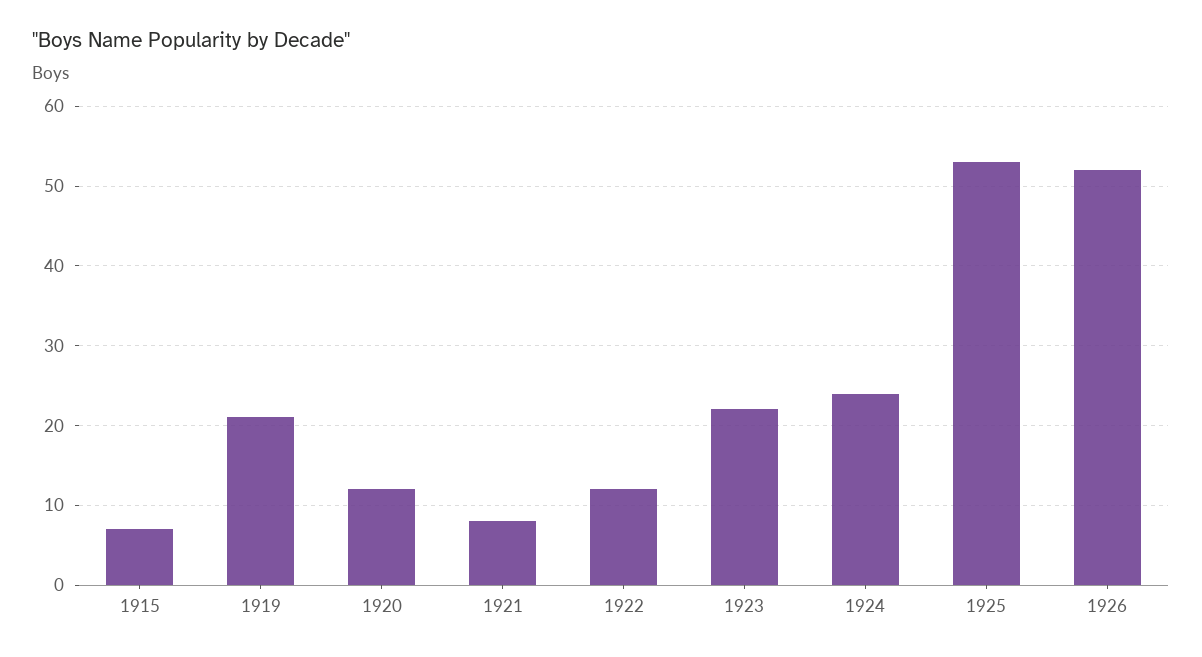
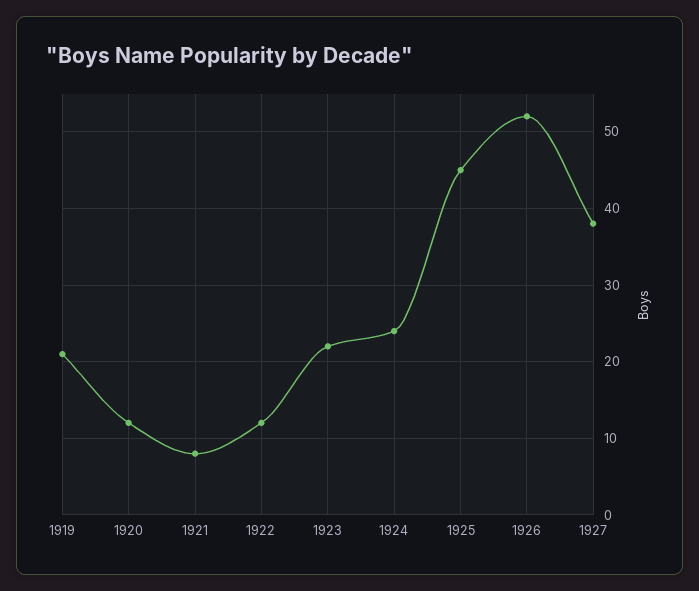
1915: 7 -> none
1925: 53 -> 45
1927: none -> 38

